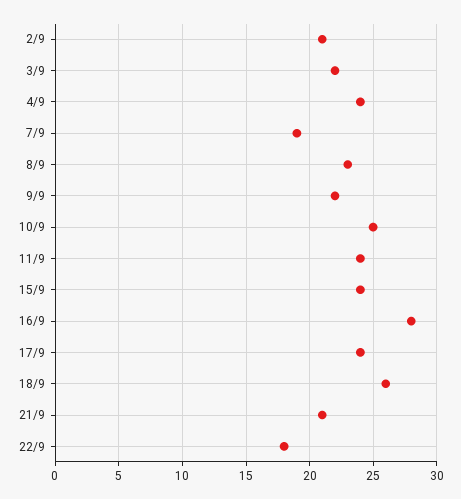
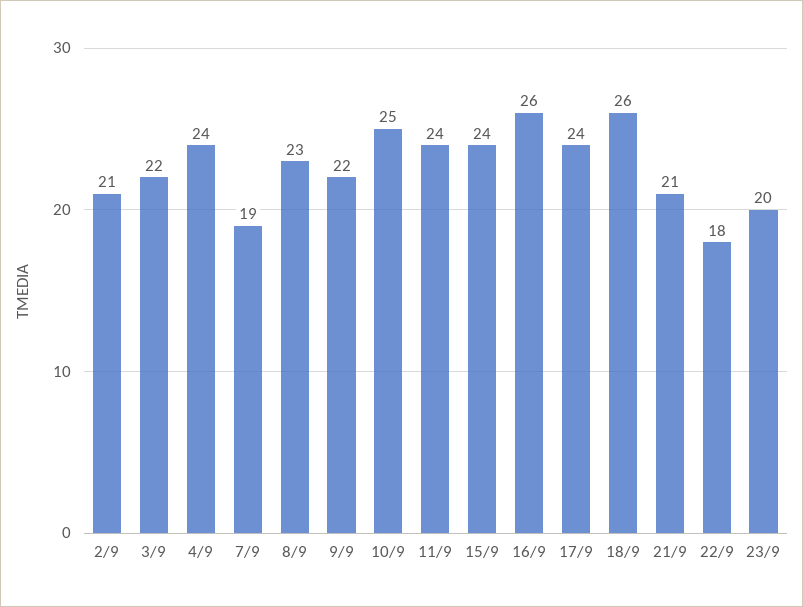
16/9: 28 -> 26
23/9: none -> 20

